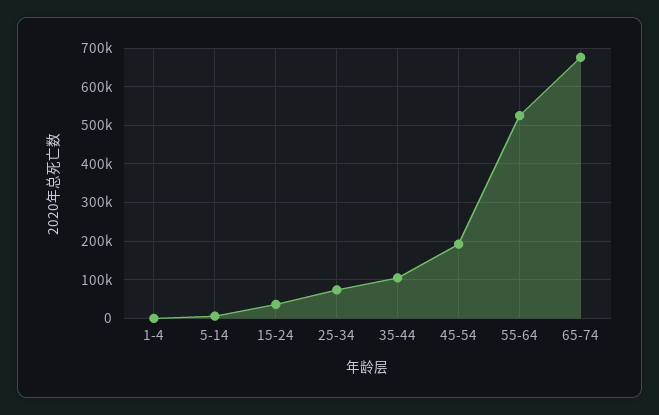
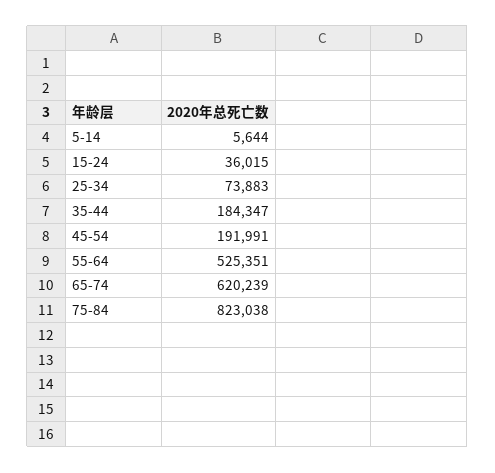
1-4: 0 -> none
35-44: 100000 -> 184347
65-74: 680000 -> 620239
75-84: none -> 823038

